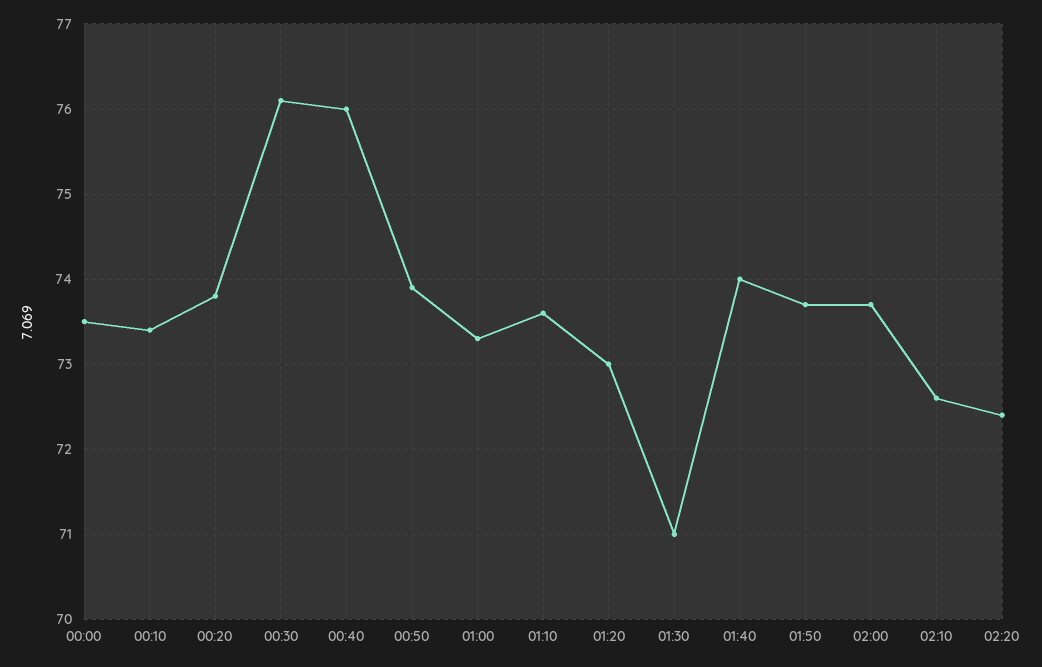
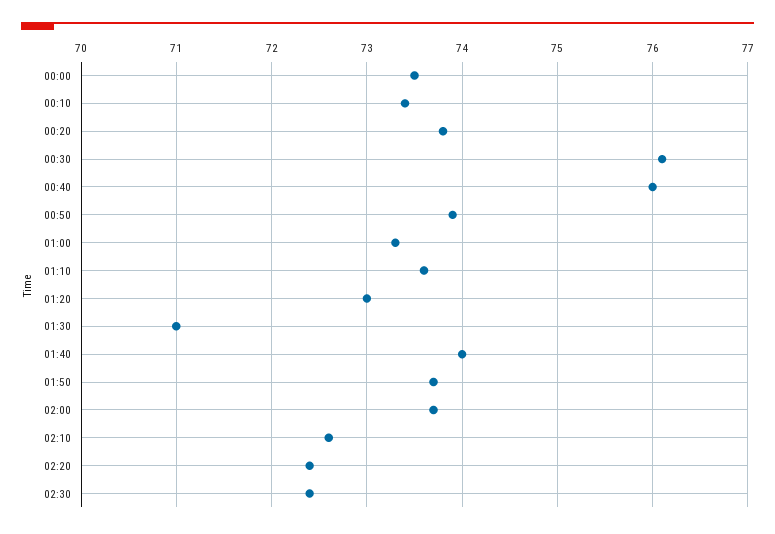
02:30: none -> 72.4

